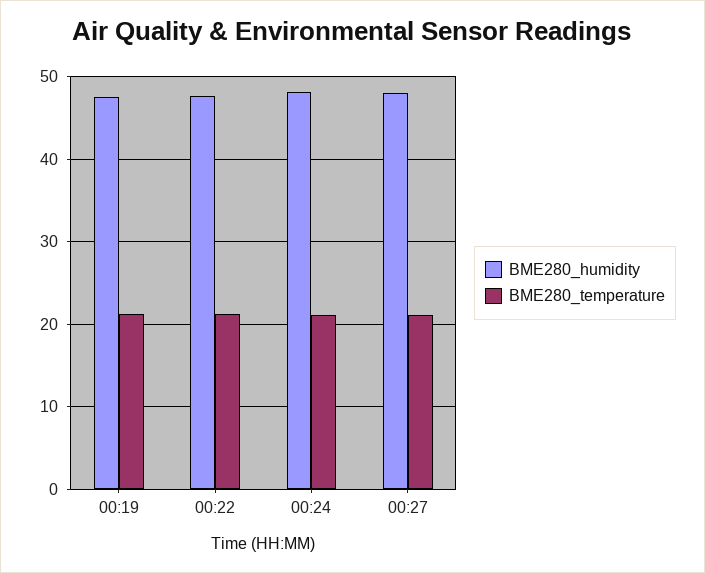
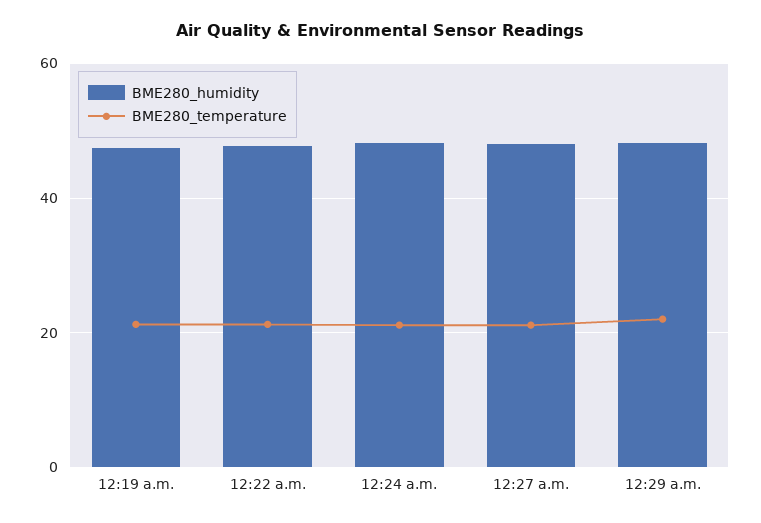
BME280_humidity, 12:29 a.m.: none -> 48
BME280_temperature, 12:29 a.m.: none -> 22

